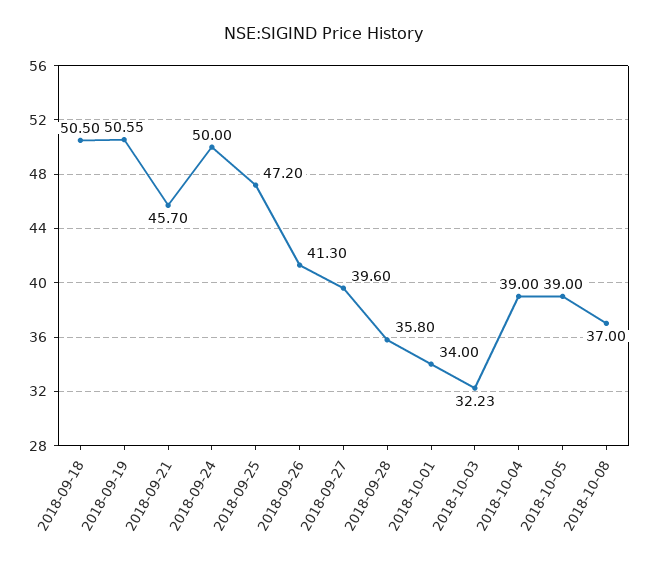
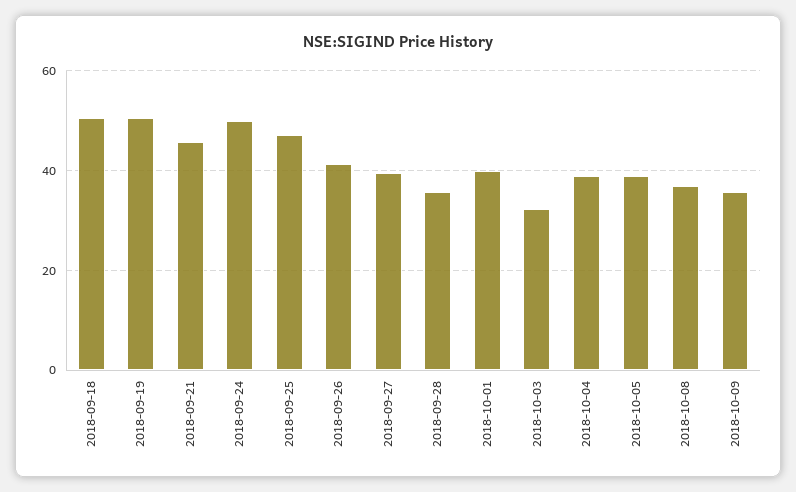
2018-10-01: 34 -> 40
2018-10-09: none -> 36

